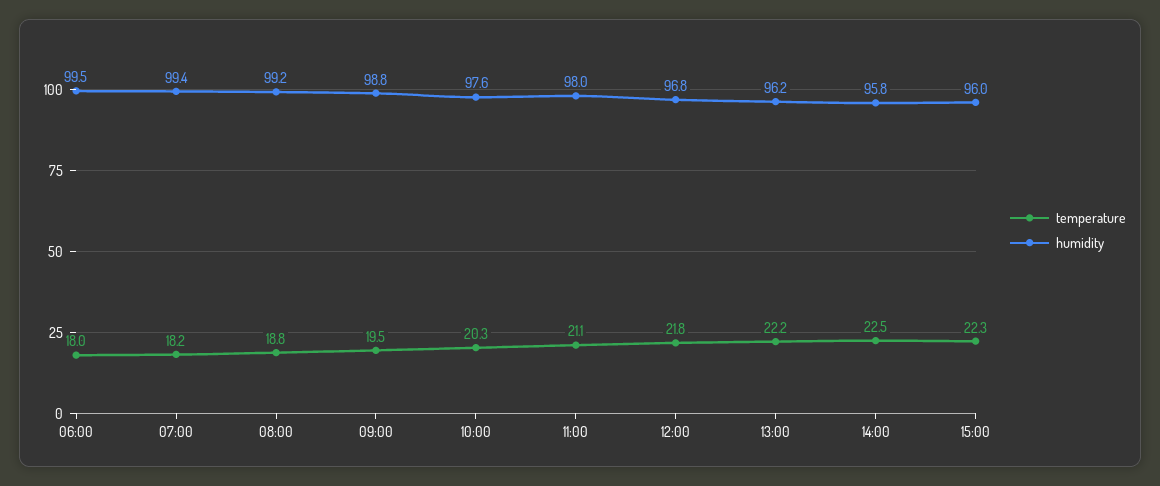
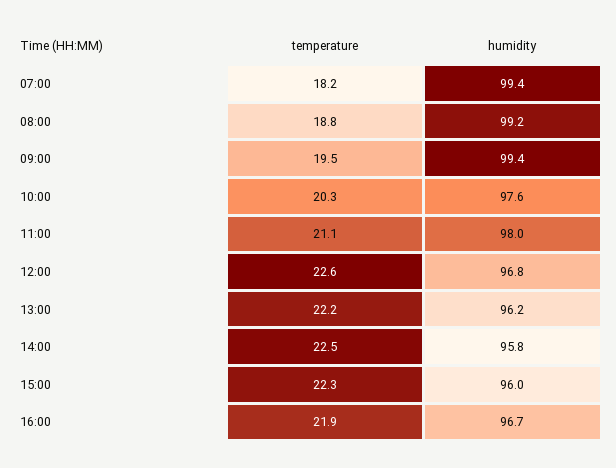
temperature, 06:00: 18 -> none
humidity, 06:00: 99.5 -> none
humidity, 09:00: 98.8 -> 99.4
temperature, 12:00: 21.8 -> 22.6
temperature, 16:00: none -> 21.9
humidity, 16:00: none -> 96.7

